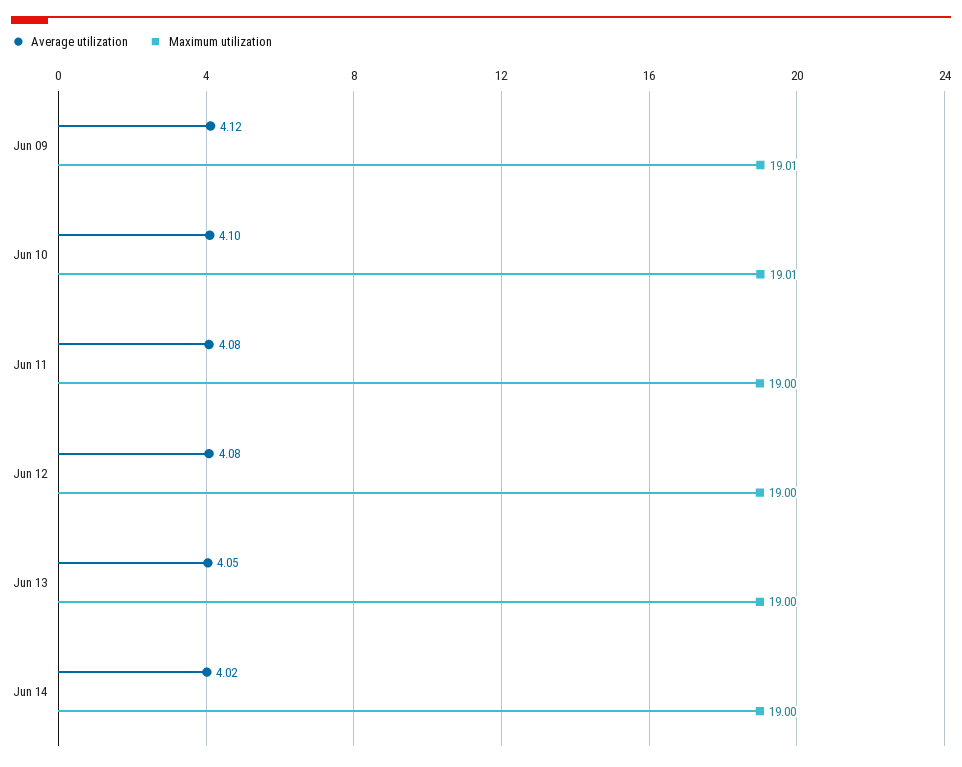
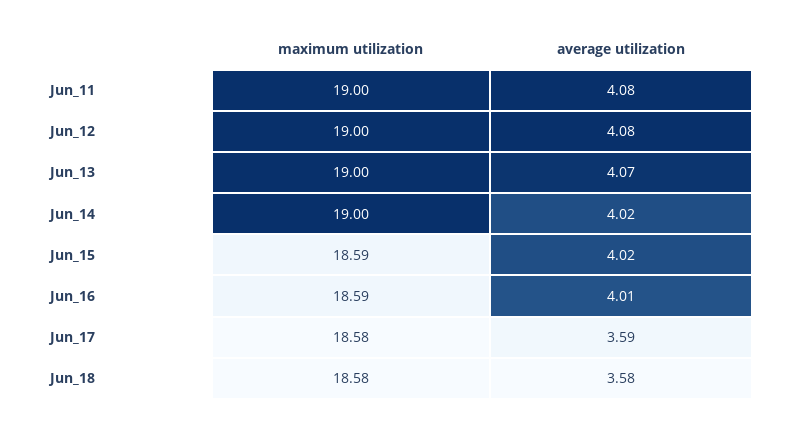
Average utilization, Jun 09: 4.12 -> none
Maximum utilization, Jun 09: 19.01 -> none
Average utilization, Jun 10: 4.1 -> none
Maximum utilization, Jun 10: 19.01 -> none
Average utilization, Jun 13: 4.05 -> 4.07
Maximum utilization, Jun_15: none -> 18.59
Average utilization, Jun_15: none -> 4.02
Maximum utilization, Jun_16: none -> 18.59
Average utilization, Jun_16: none -> 4.01
Maximum utilization, Jun_17: none -> 18.58
Average utilization, Jun_17: none -> 3.59
Maximum utilization, Jun_18: none -> 18.58
Average utilization, Jun_18: none -> 3.58

